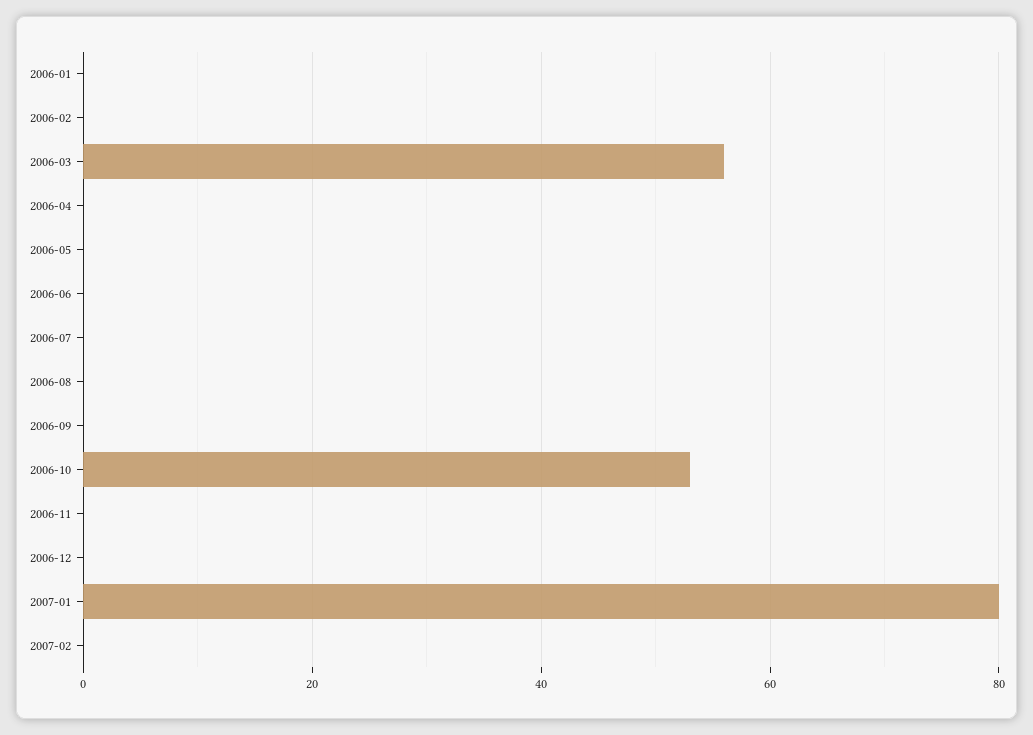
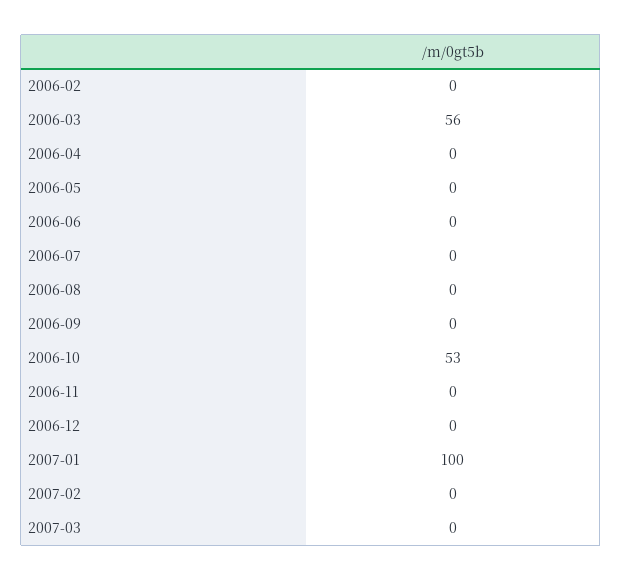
2006-01: 0 -> none
2007-01: 80 -> 100
2007-03: none -> 0

